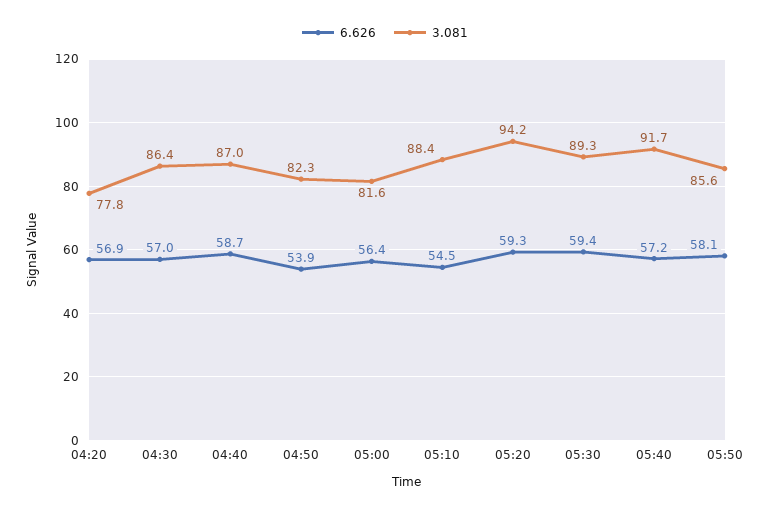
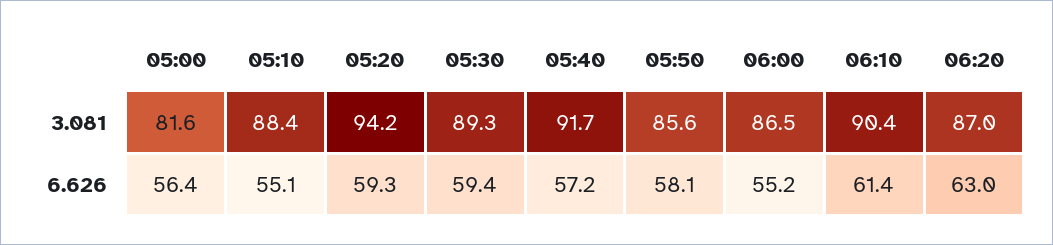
6.626, 04:20: 56.9 -> none
3.081, 04:20: 77.8 -> none
6.626, 04:30: 57 -> none
3.081, 04:30: 86.4 -> none
6.626, 04:40: 58.7 -> none
3.081, 04:40: 87 -> none
6.626, 04:50: 53.9 -> none
3.081, 04:50: 82.3 -> none
6.626, 05:10: 54.5 -> 55.1
3.081, 06:00: none -> 86.5
3.081, 06:10: none -> 90.4
3.081, 06:20: none -> 87
6.626, 06:00: none -> 55.2
6.626, 06:10: none -> 61.4
6.626, 06:20: none -> 63

